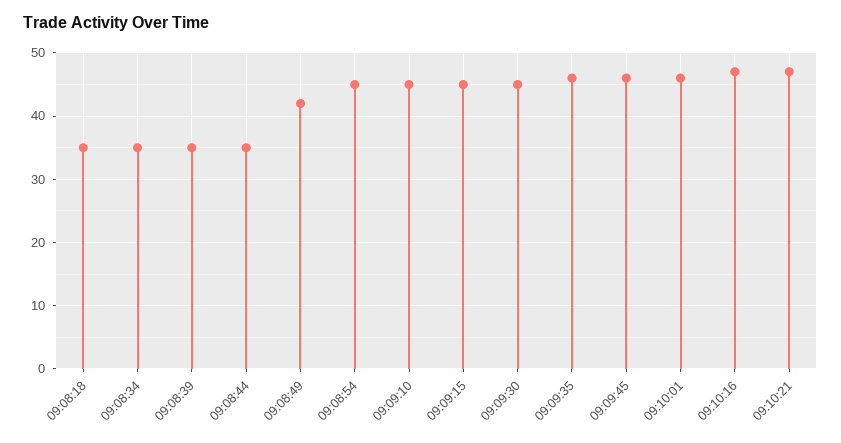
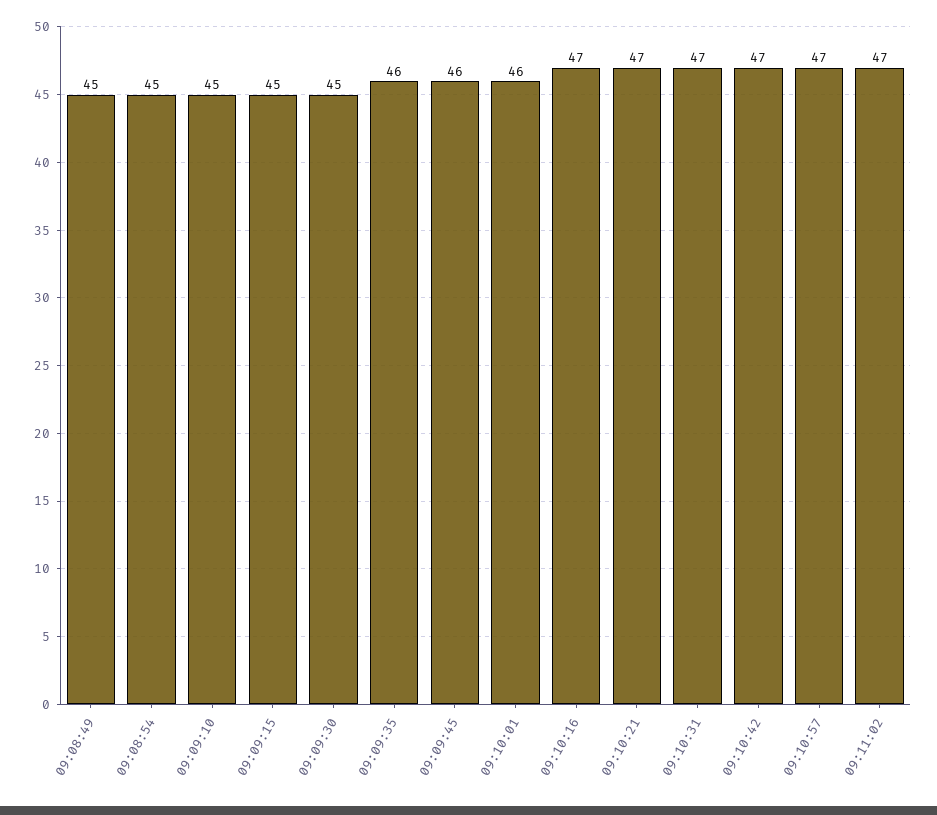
09:08:18: 35 -> none
09:08:34: 35 -> none
09:08:39: 35 -> none
09:08:44: 35 -> none
09:08:49: 42 -> 45
09:10:31: none -> 47
09:10:42: none -> 47
09:10:57: none -> 47
09:11:02: none -> 47

